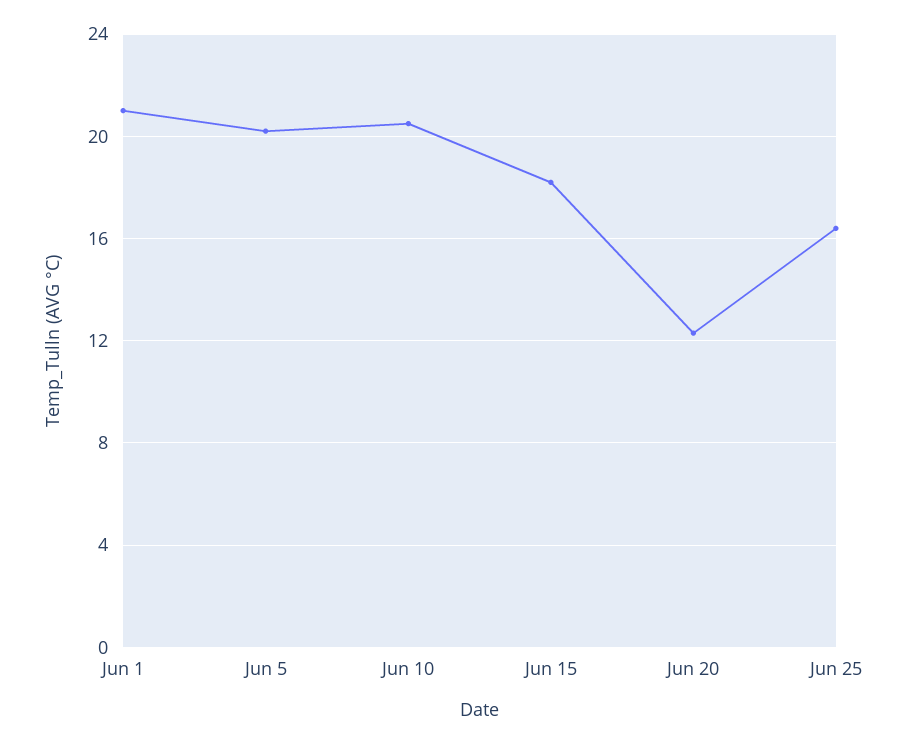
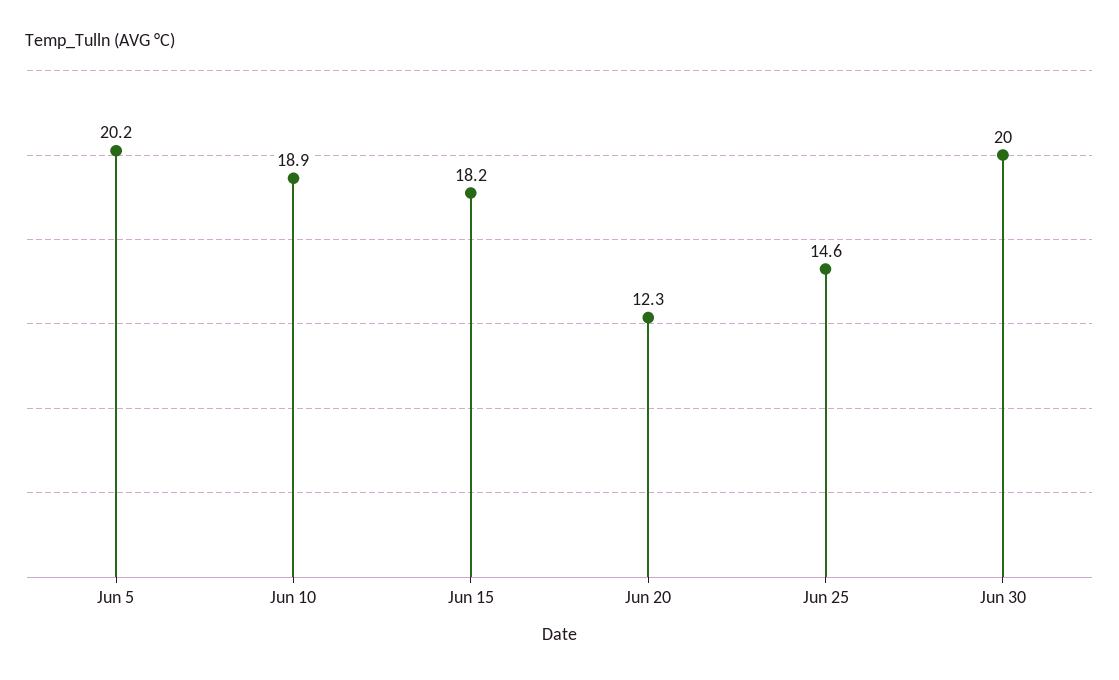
Jun 1: 21 -> none
Jun 10: 20.5 -> 18.9
Jun 25: 16.5 -> 14.6
Jun 30: none -> 20

